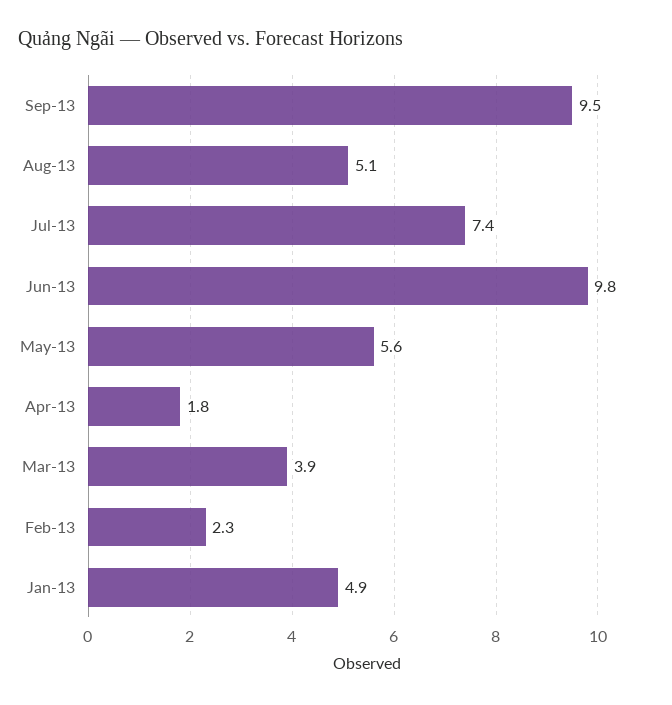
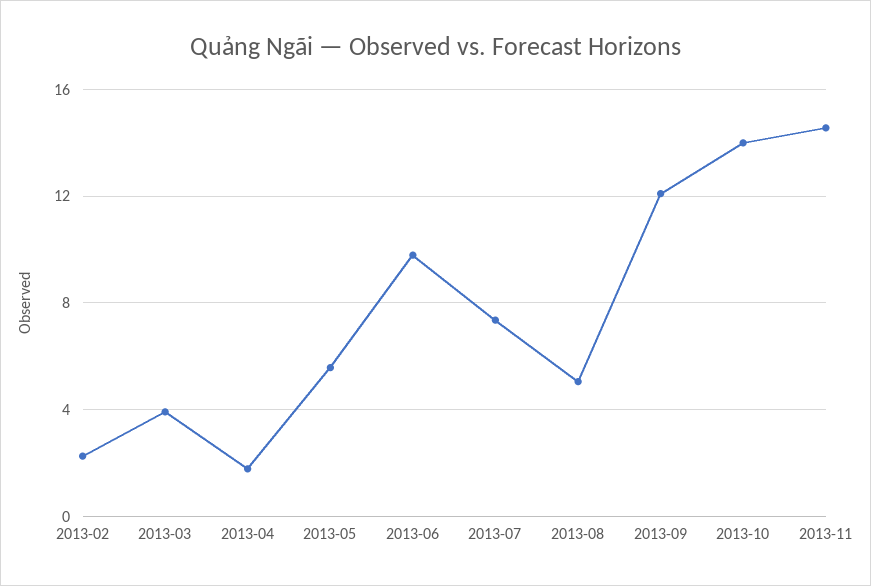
Sep-13: 9.5 -> 12
Jan-13: 4.9 -> none
2013-10: none -> 14
2013-11: none -> 14.5

